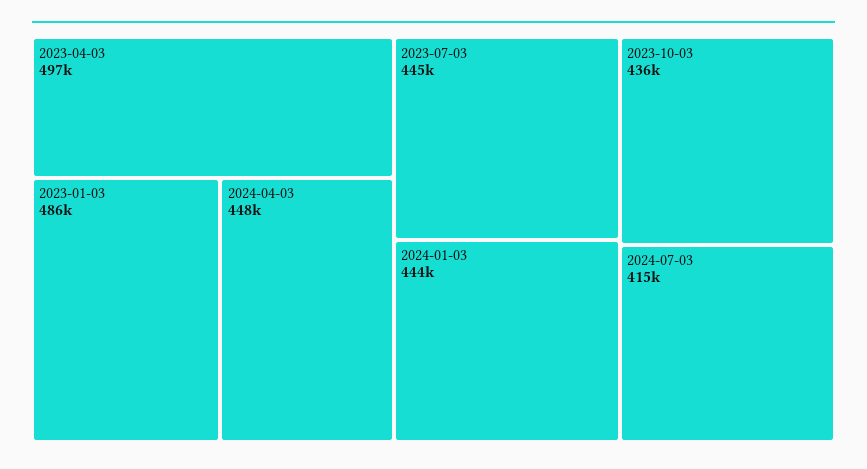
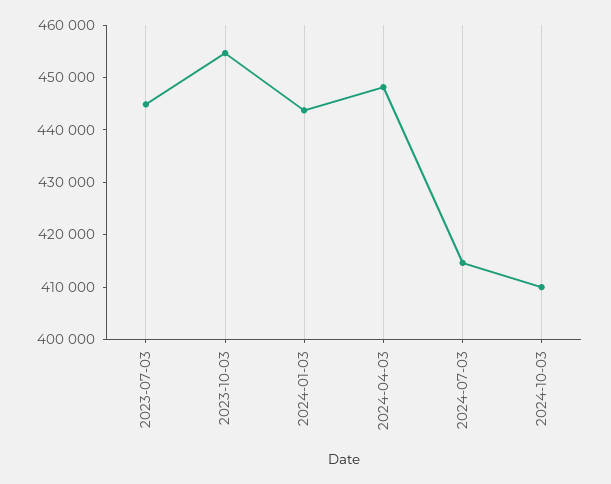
2023-04-03: 497000 -> none
2023-01-03: 486000 -> none
2023-10-03: 436000 -> 454000
2024-10-03: none -> 410000

